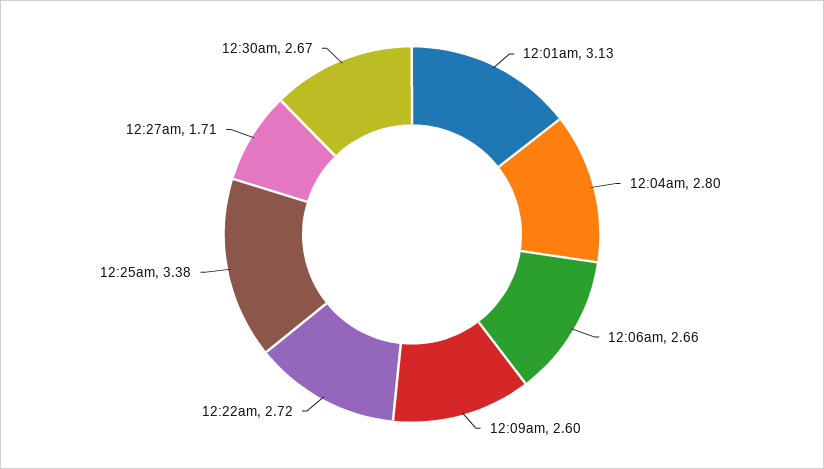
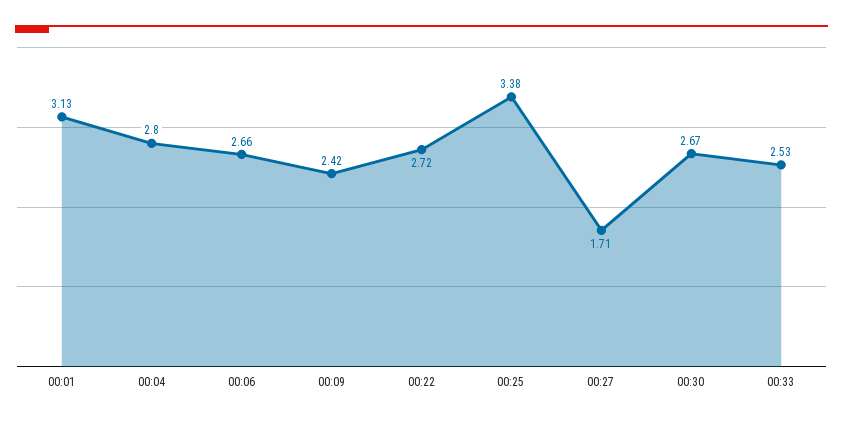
12:09am: 2.6 -> 2.42
00:33: none -> 2.53

